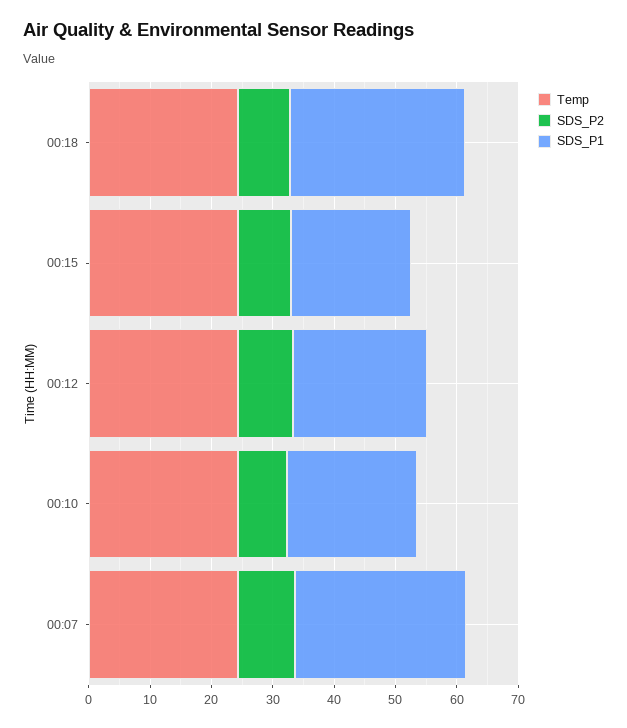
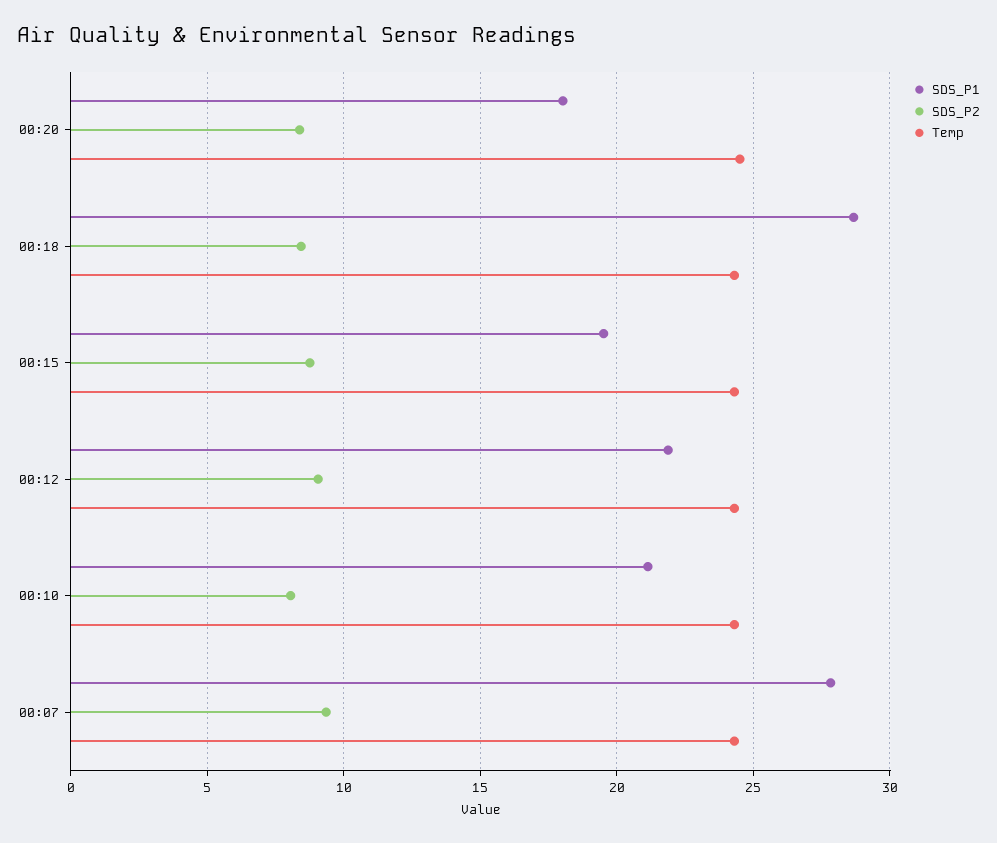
SDS_P1, 00:20: none -> 18
SDS_P2, 00:20: none -> 8.5
Temp, 00:20: none -> 24.5

